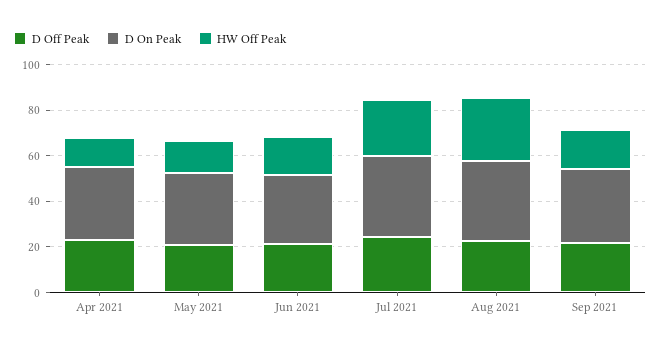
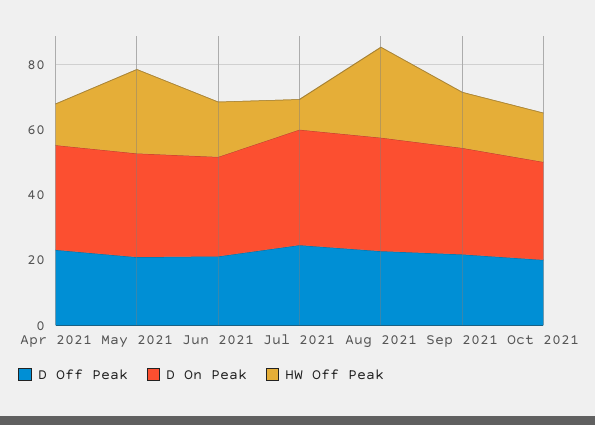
HW Off Peak, May 2021: 15 -> 25
HW Off Peak, Jul 2021: 25 -> 10
D Off Peak, Oct 2021: none -> 20
D On Peak, Oct 2021: none -> 30
HW Off Peak, Oct 2021: none -> 15

